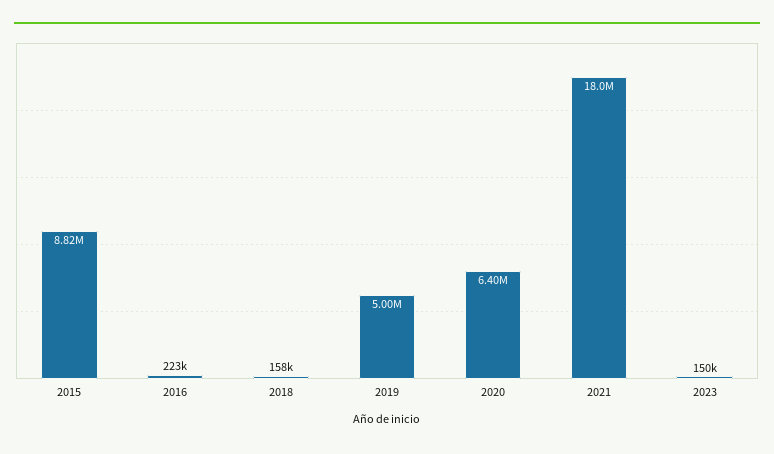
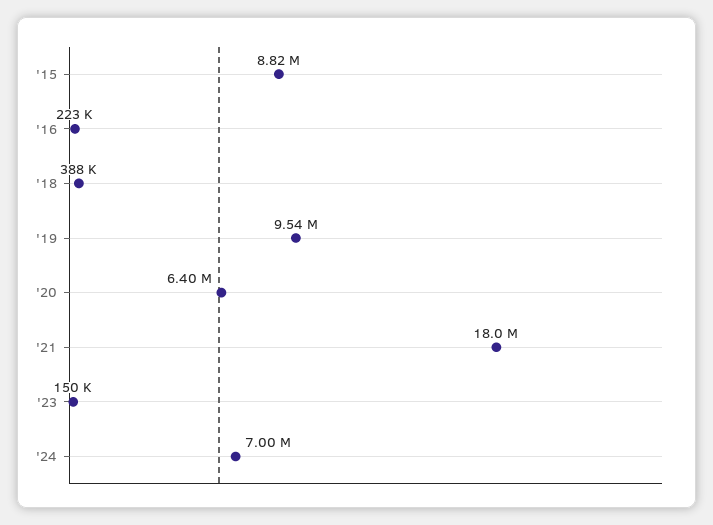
2018: 158000 -> 388000
2019: 5000000 -> 9540000
'24: none -> 7000000

